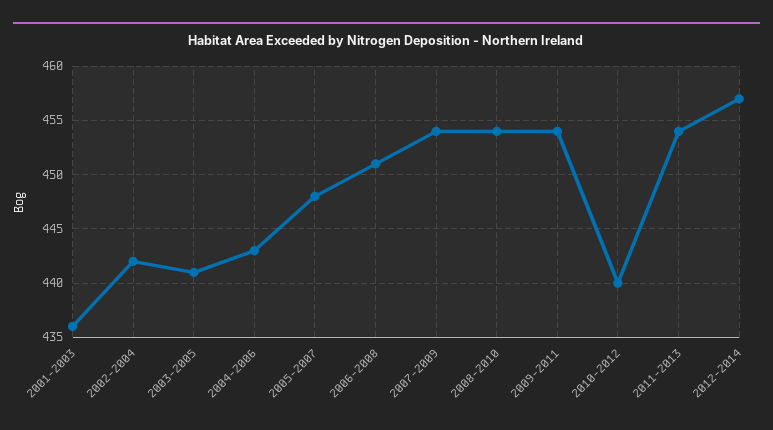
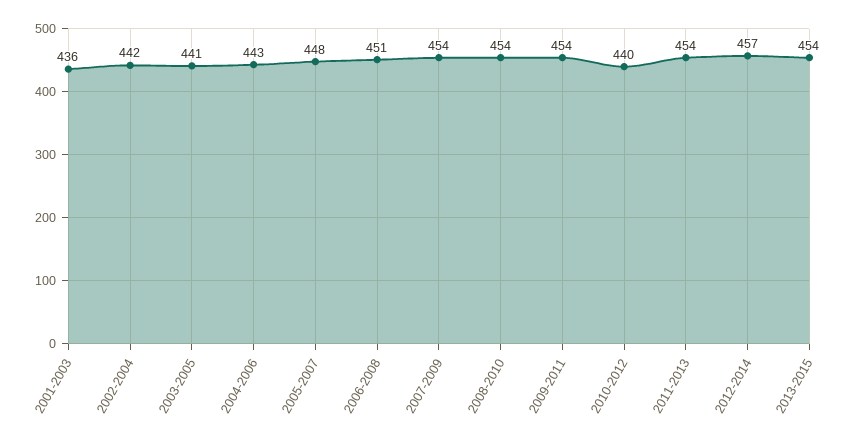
2013-2015: none -> 454

